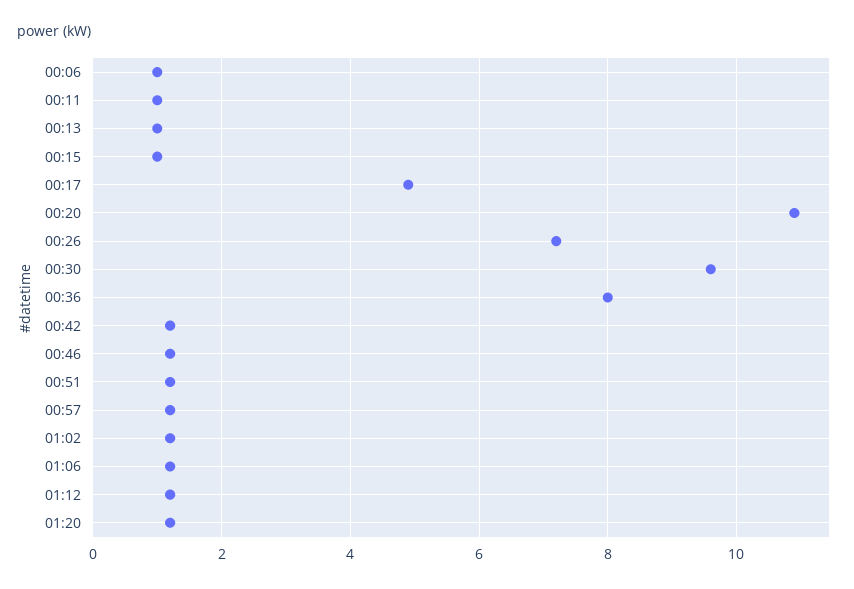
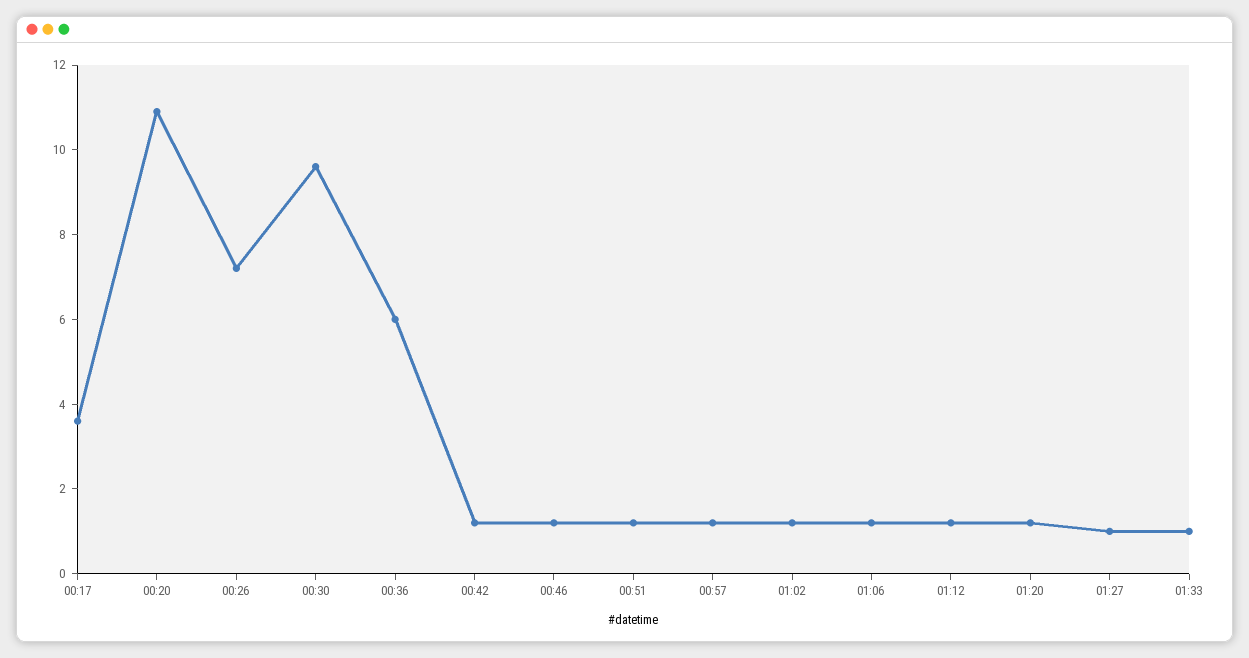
00:06: 1 -> none
00:11: 1 -> none
00:13: 1 -> none
00:15: 1 -> none
00:17: 5 -> 3.5
00:36: 8 -> 6
01:27: none -> 1
01:33: none -> 1

